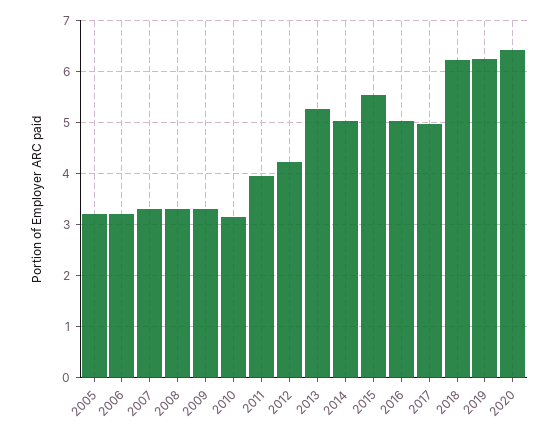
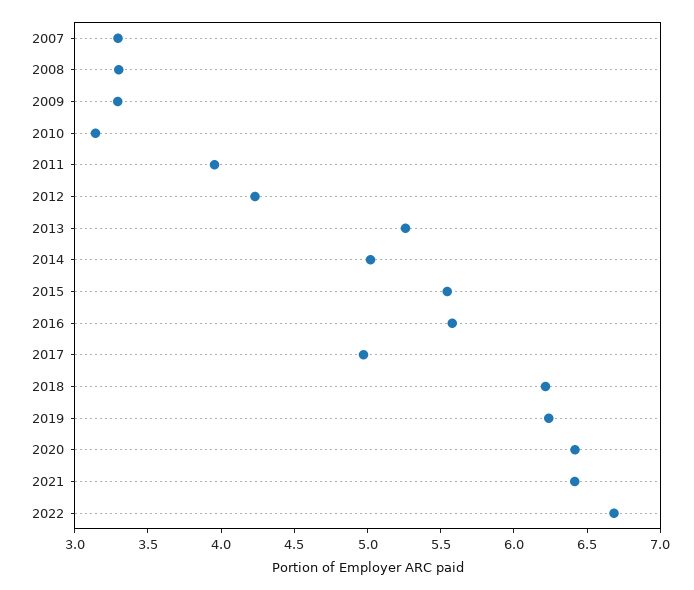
2005: 3.2 -> none
2006: 3.2 -> none
2016: 5 -> 5.6
2021: none -> 6.4
2022: none -> 6.7

